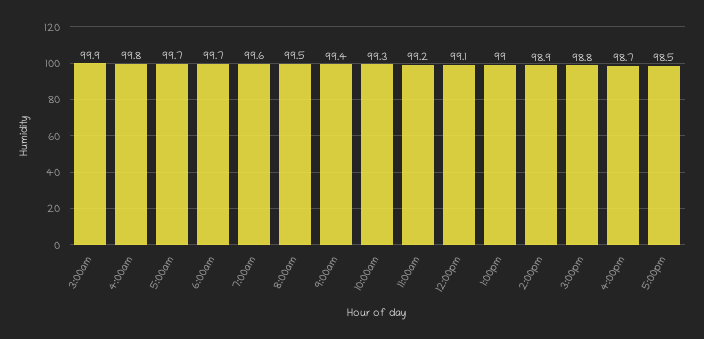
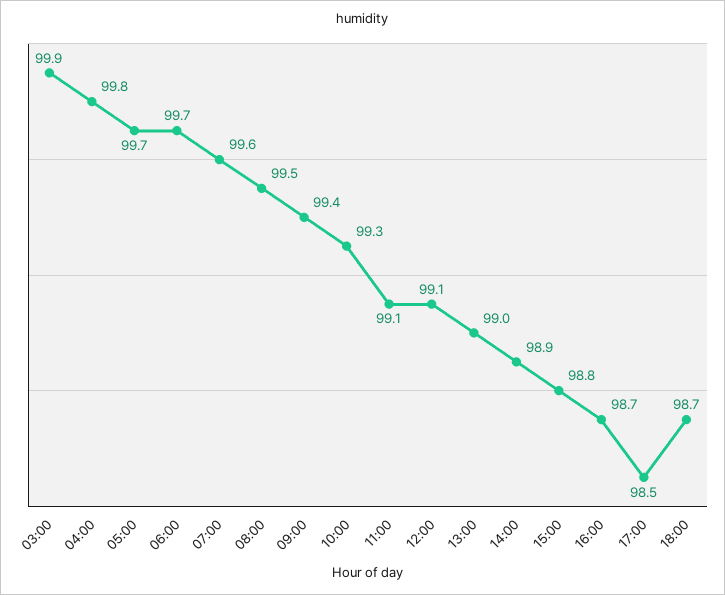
11:00am: 99.2 -> 99.1
18:00: none -> 98.7

